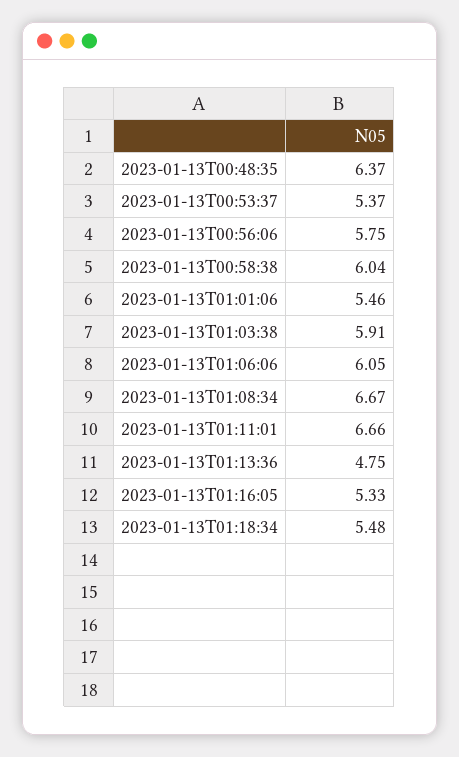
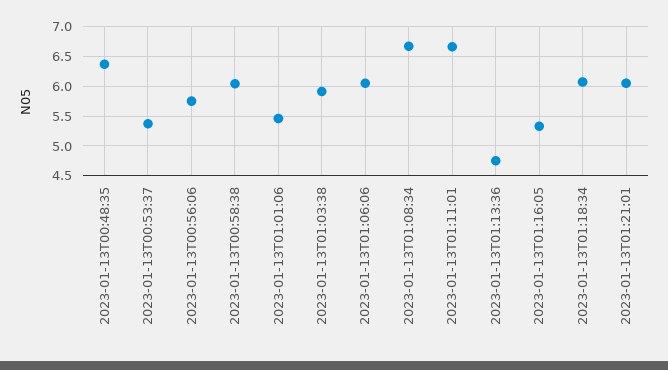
2023-01-13T01:18:34: 5.48 -> 6
2023-01-13T01:21:01: none -> 6

